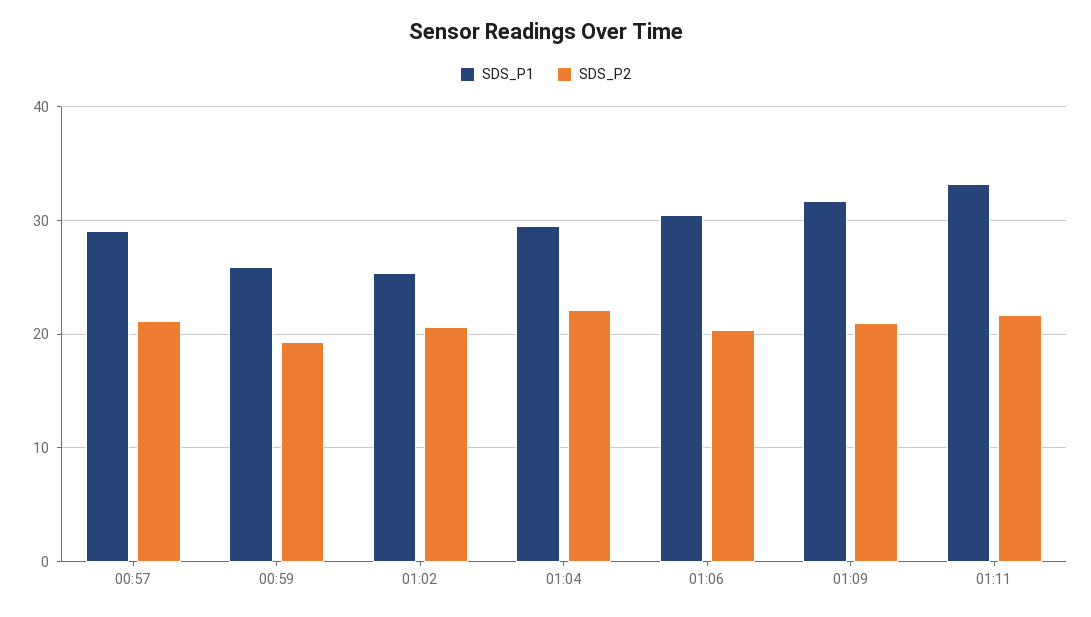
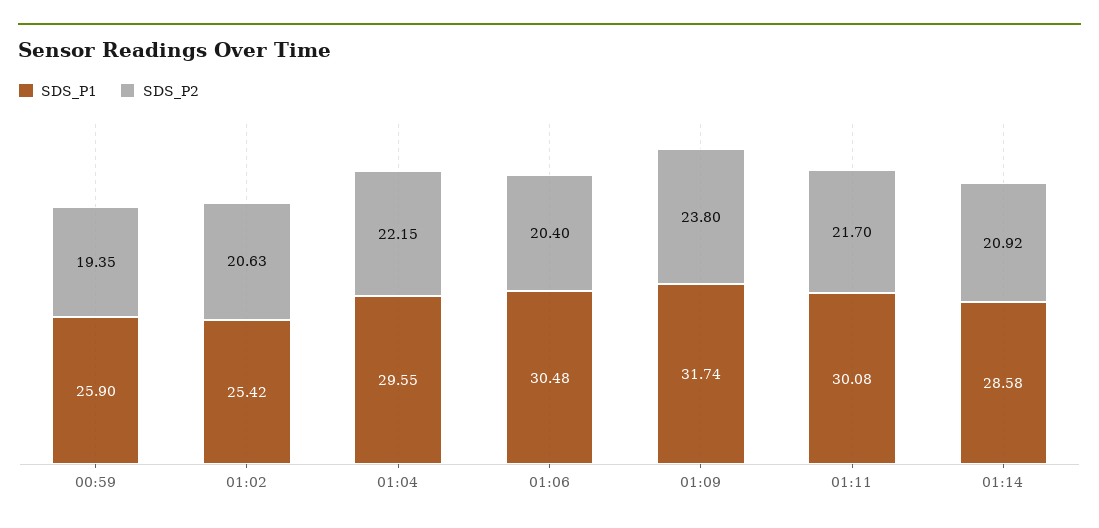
SDS_P1, 00:57: 29 -> none
SDS_P2, 00:57: 21 -> none
SDS_P2, 01:09: 21 -> 23.8
SDS_P1, 01:11: 33 -> 30.08
SDS_P1, 01:14: none -> 28.58
SDS_P2, 01:14: none -> 20.92

